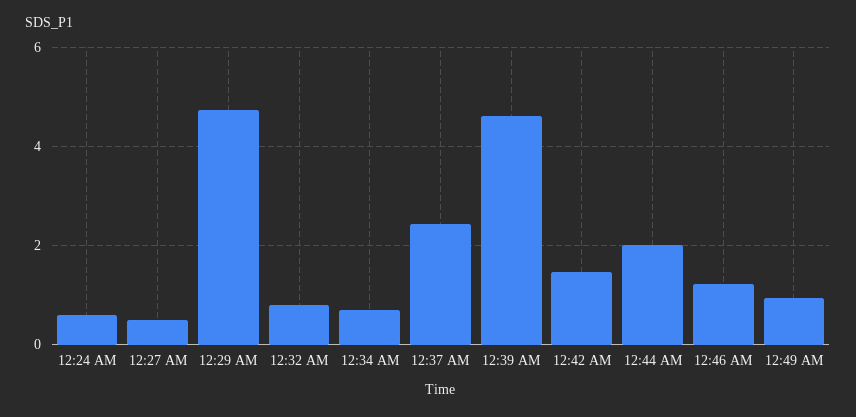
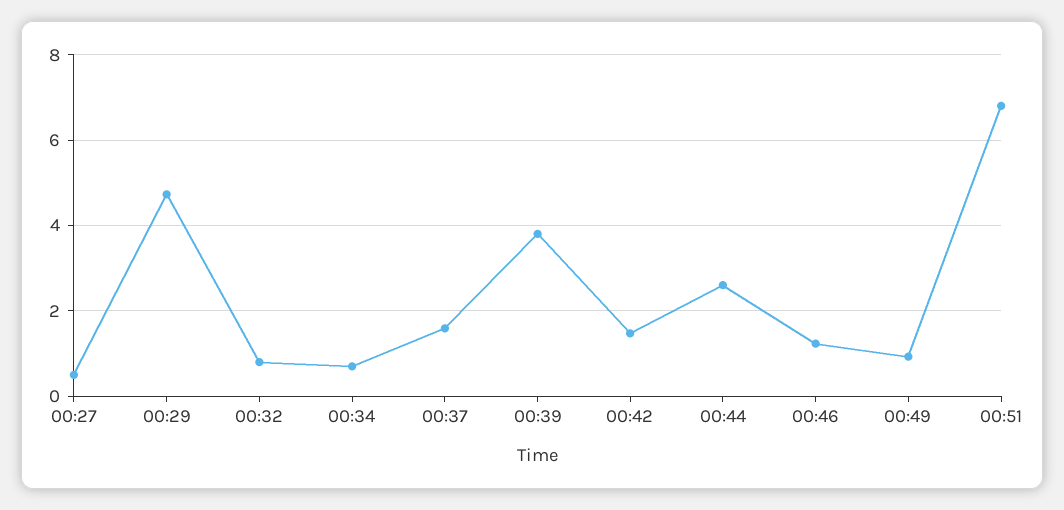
12:24 AM: 0.6 -> none
12:37 AM: 2.4 -> 1.6
12:39 AM: 4.6 -> 3.8
12:44 AM: 2 -> 2.6
00:51: none -> 6.8

